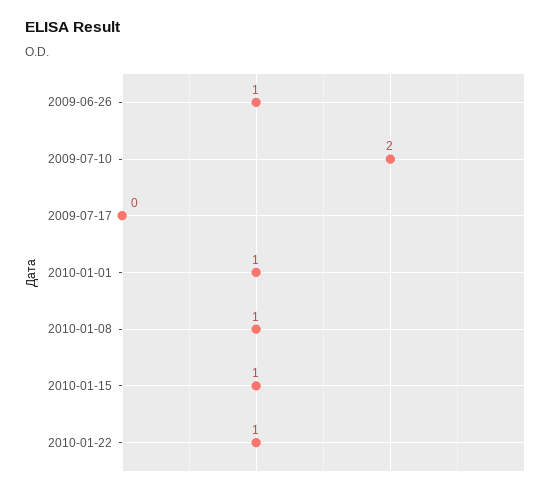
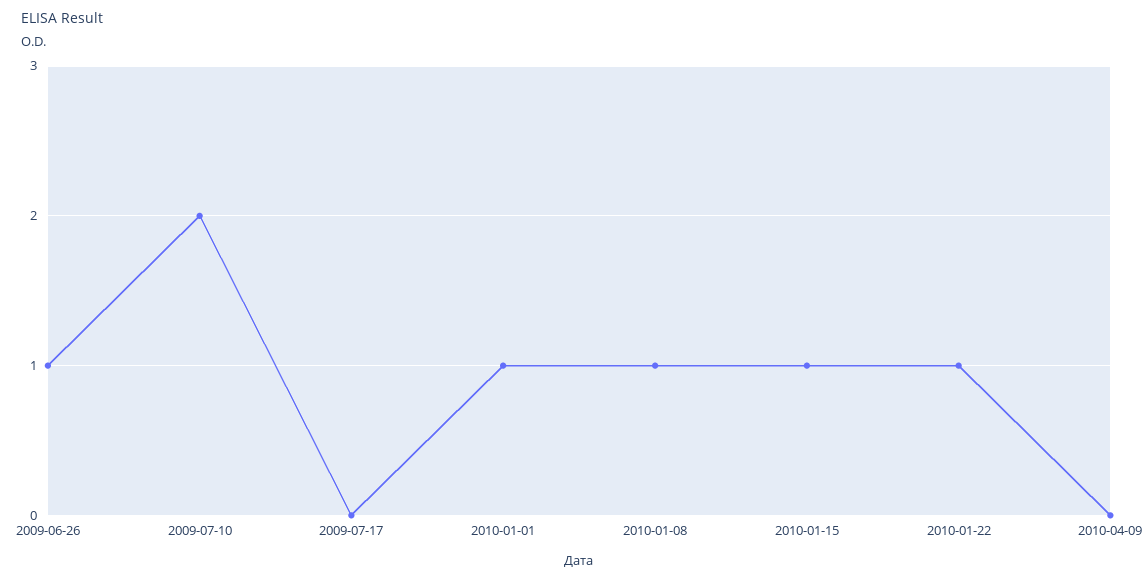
2010-04-09: none -> 0

